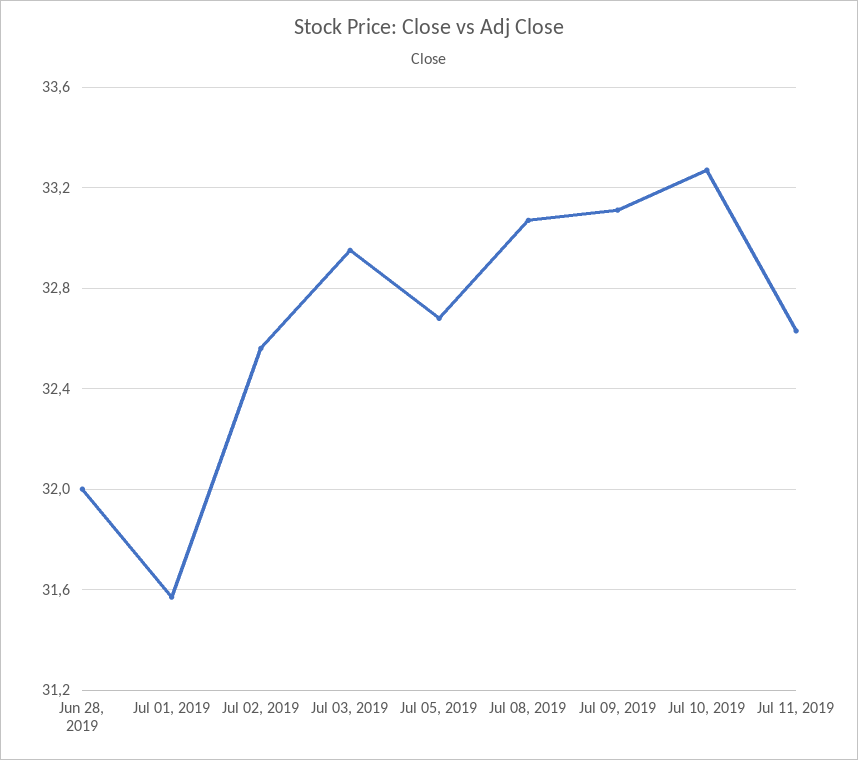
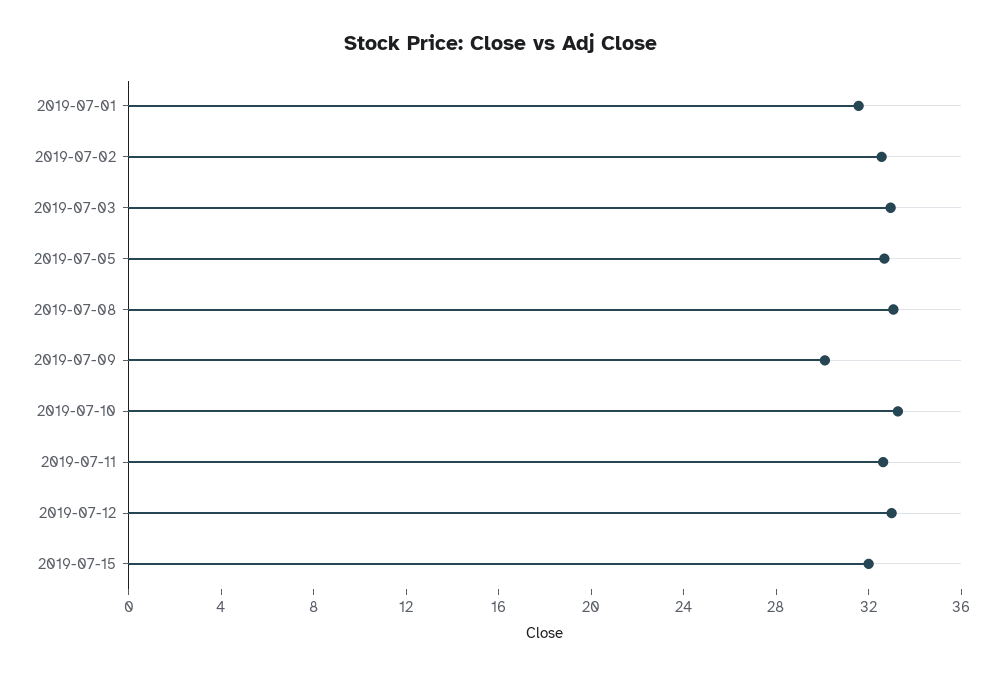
Jun 28, 2019: 32 -> none
Jul 09, 2019: 33.1 -> 30
2019-07-12: none -> 33
2019-07-15: none -> 32

